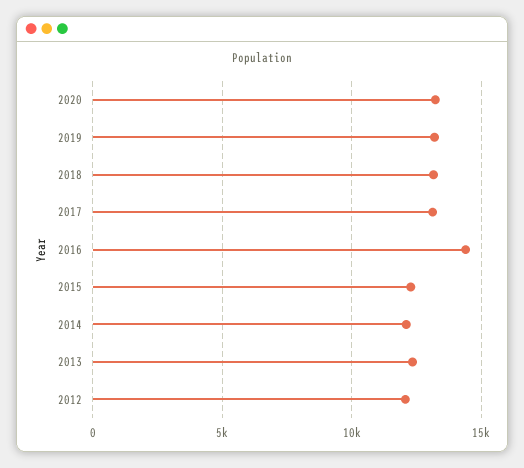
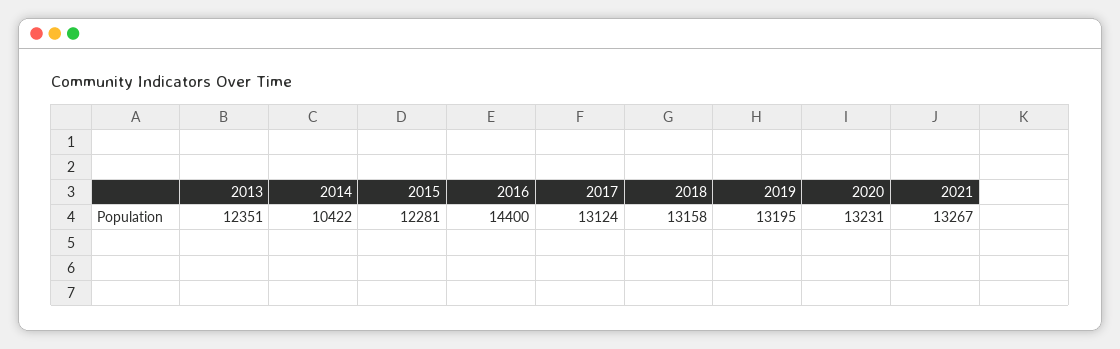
2014: 12000 -> 10422
2012: 12000 -> none
2021: none -> 13267

